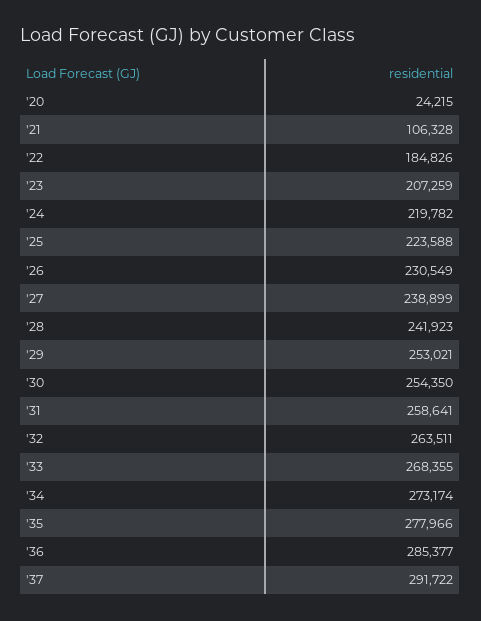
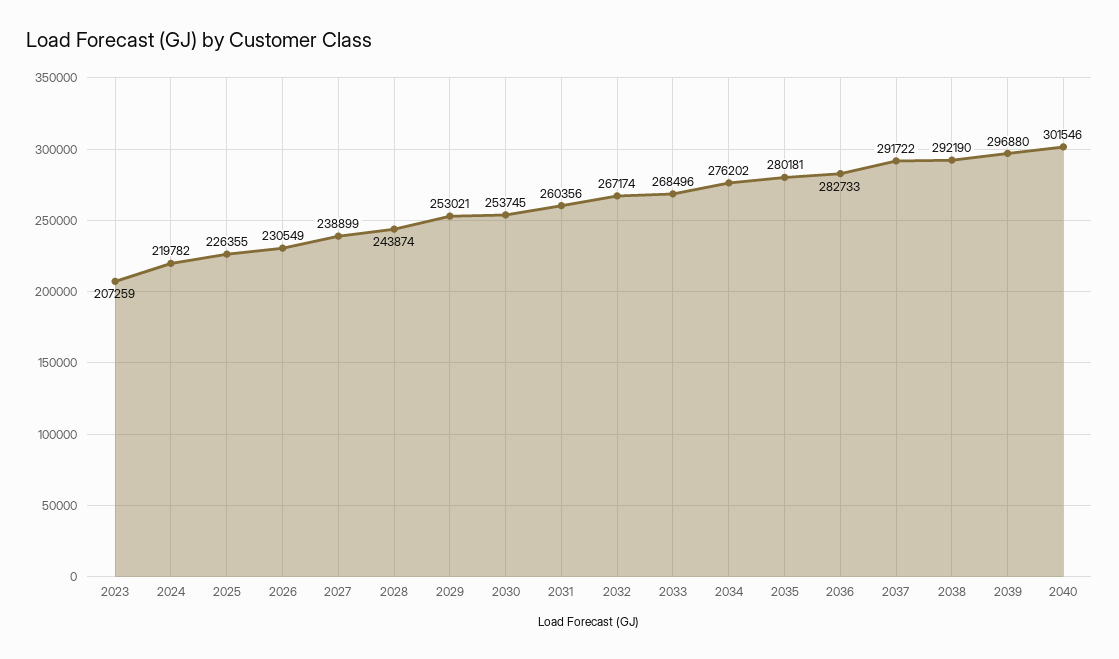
'20: 24215 -> none
'21: 106328 -> none
'22: 184826 -> none
'25: 223588 -> 226355
'28: 241923 -> 243874
'30: 254350 -> 253745
'31: 258641 -> 260356
'32: 263511 -> 267174
'33: 268355 -> 268496
'34: 273174 -> 276202
'35: 277966 -> 280181
'36: 285377 -> 282733
2038: none -> 292190
2039: none -> 296880
2040: none -> 301546

